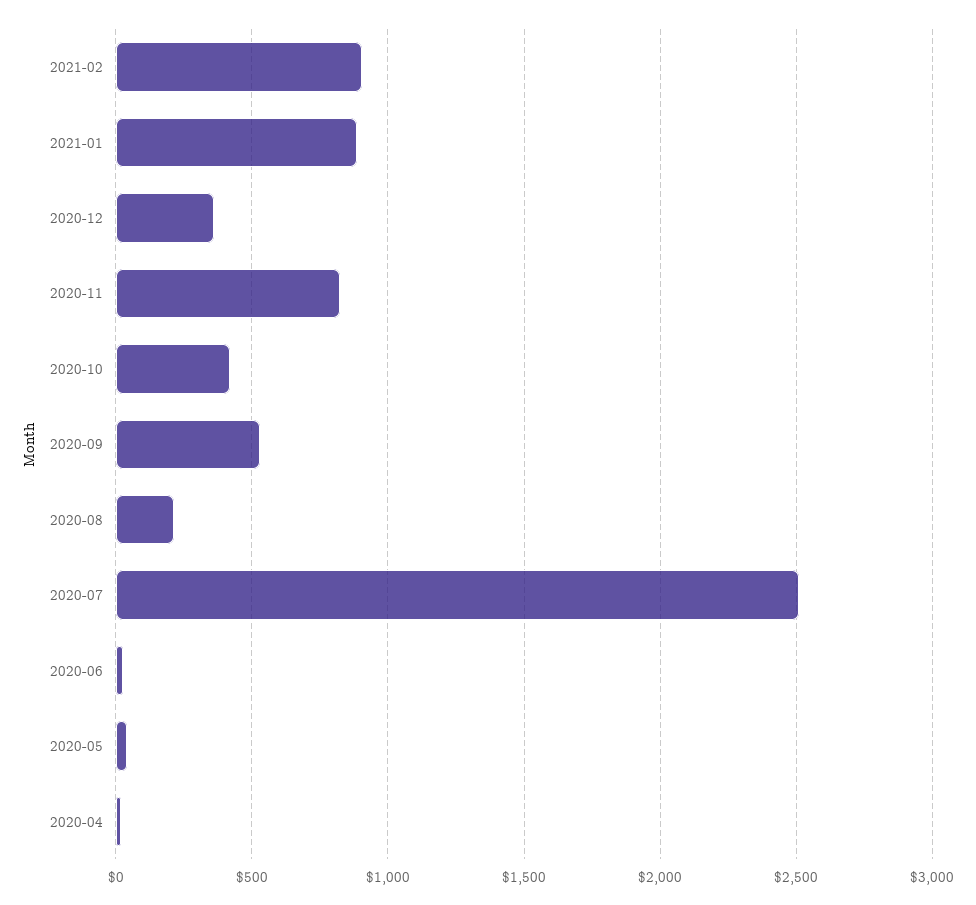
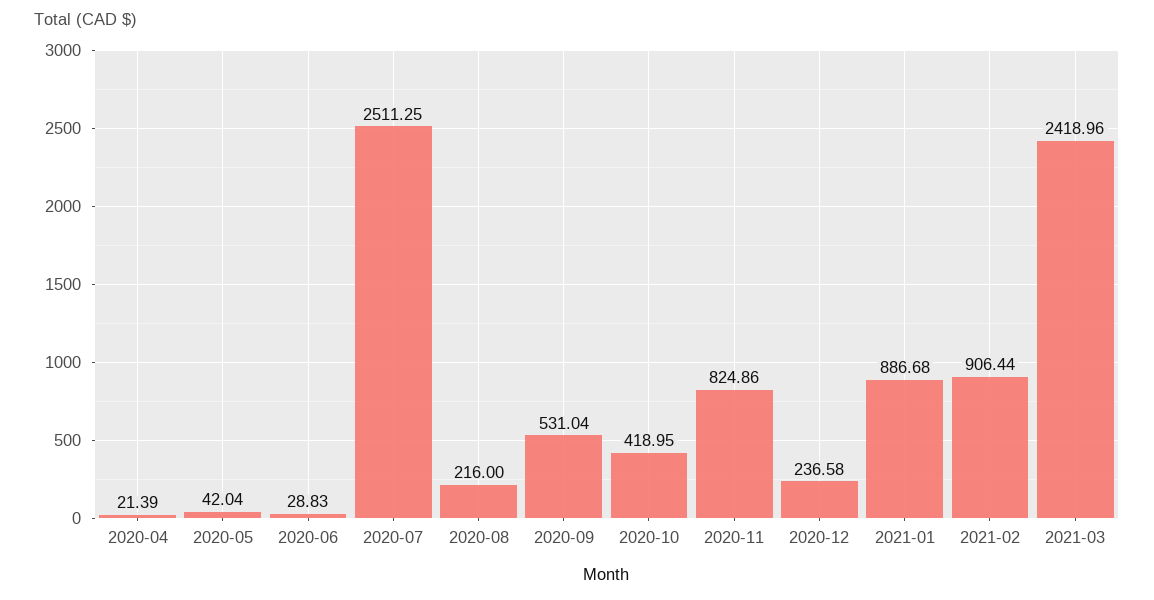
2020-12: 350 -> 236.58
2021-03: none -> 2418.96

